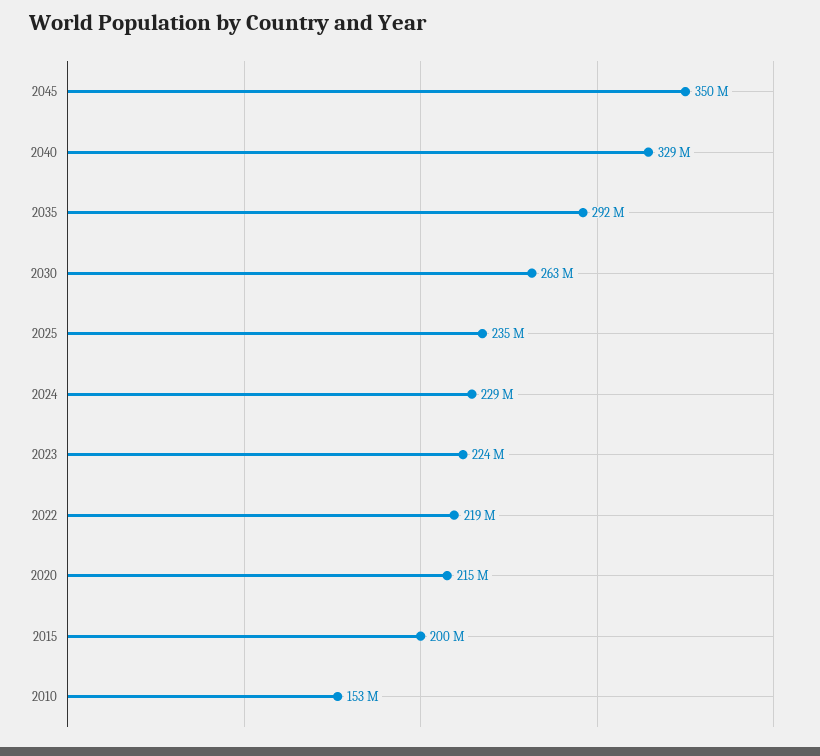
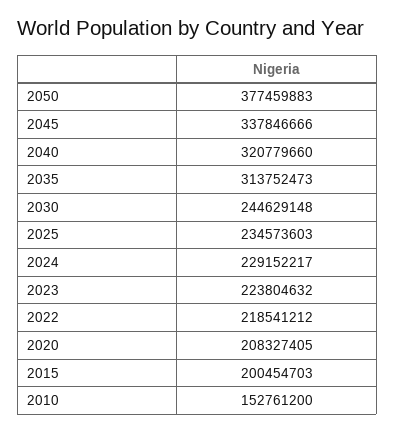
2045: 350000000 -> 337846666
2040: 329000000 -> 320779660
2035: 292000000 -> 313752473
2030: 263000000 -> 244629148
2020: 215000000 -> 208327405
2050: none -> 377459883

